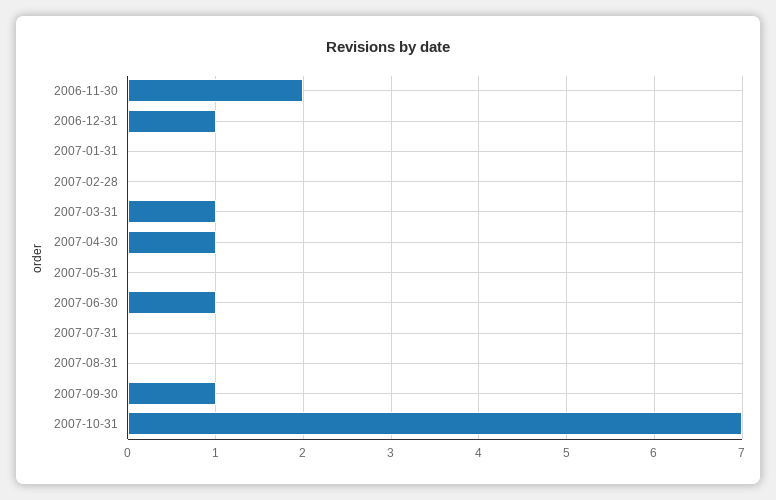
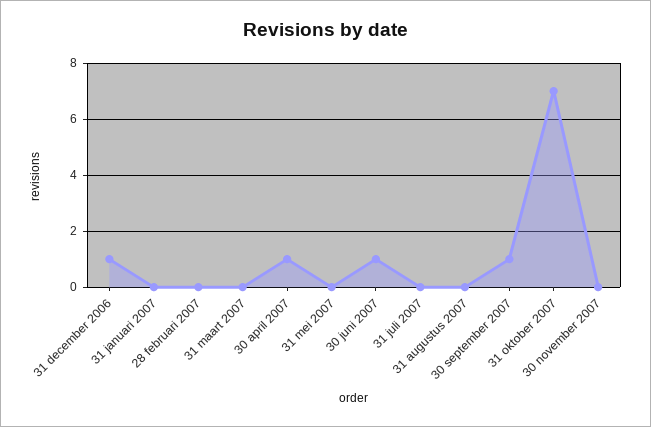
2006-11-30: 2 -> none
2007-03-31: 1 -> 0
30 november 2007: none -> 0

